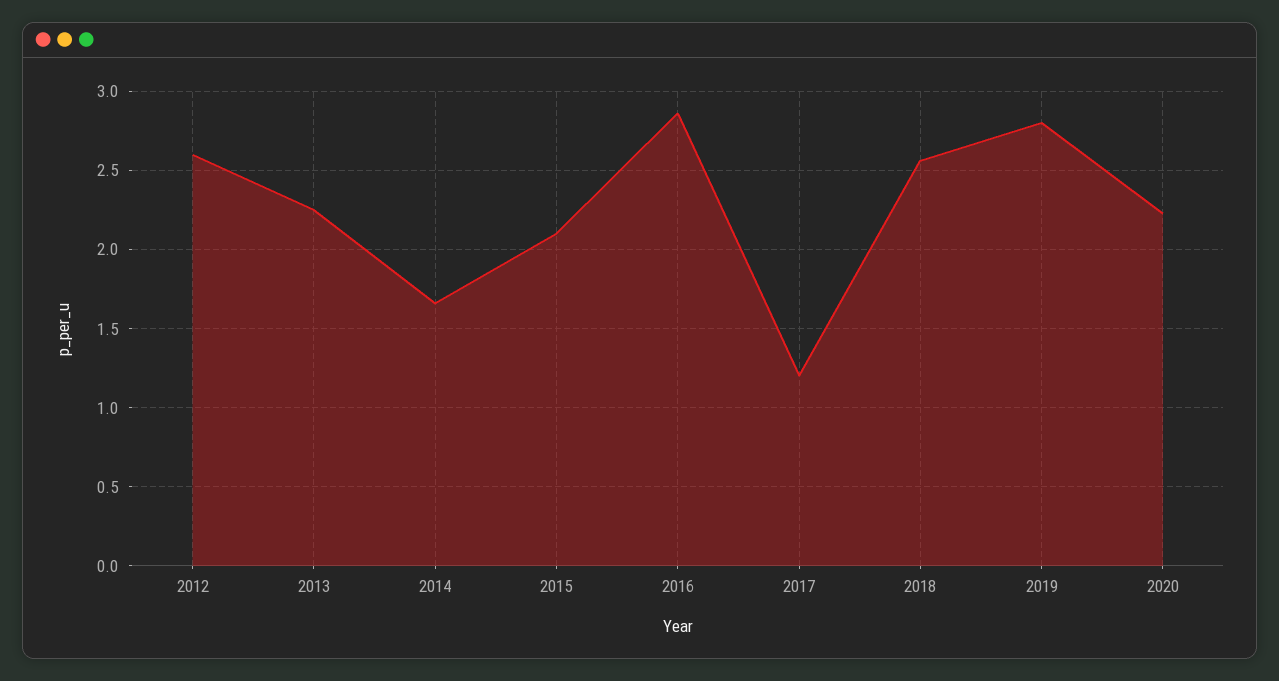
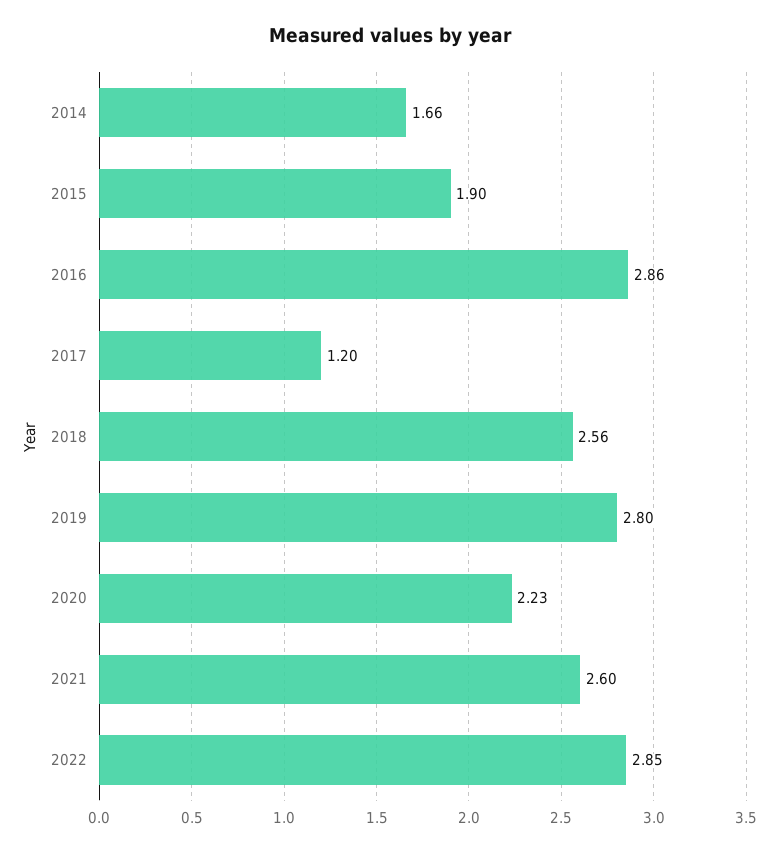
2012: 2.6 -> none
2013: 2.25 -> none
2015: 2.1 -> 1.9
2021: none -> 2.6
2022: none -> 2.85

